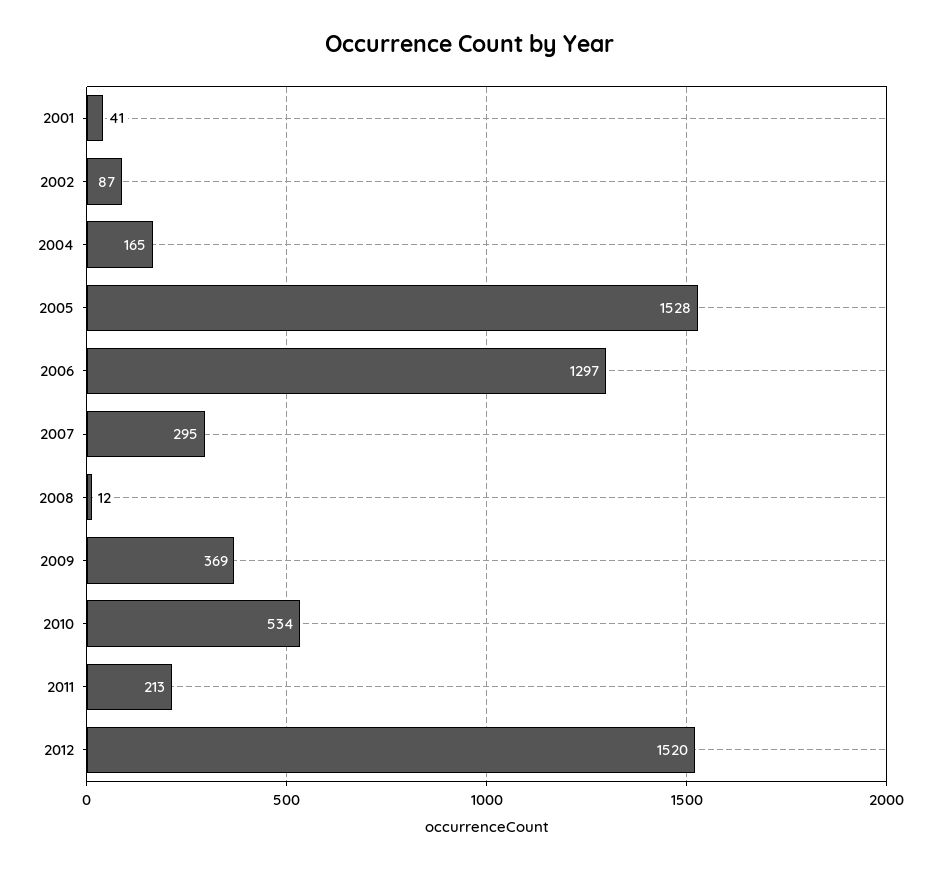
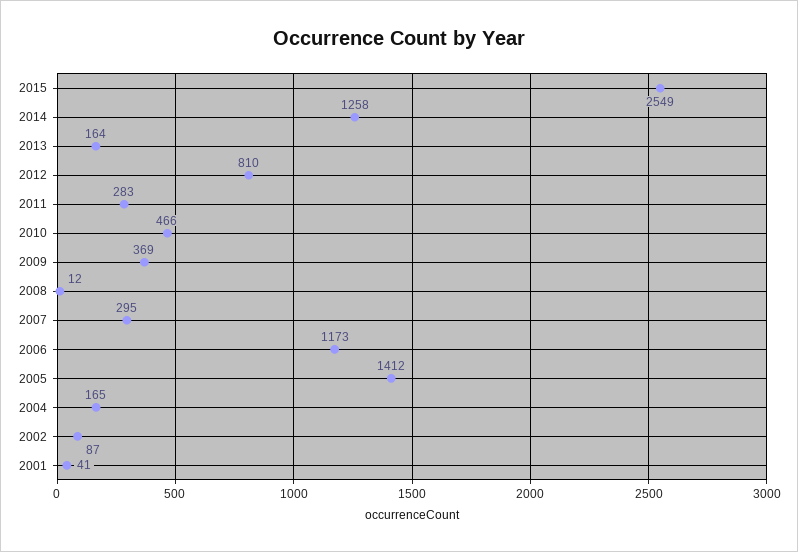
2005: 1528 -> 1412
2006: 1297 -> 1173
2010: 534 -> 466
2011: 213 -> 283
2012: 1520 -> 810
2015: none -> 2549
2014: none -> 1258
2013: none -> 164

